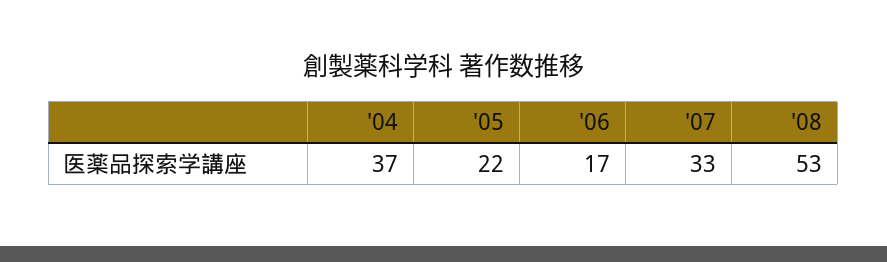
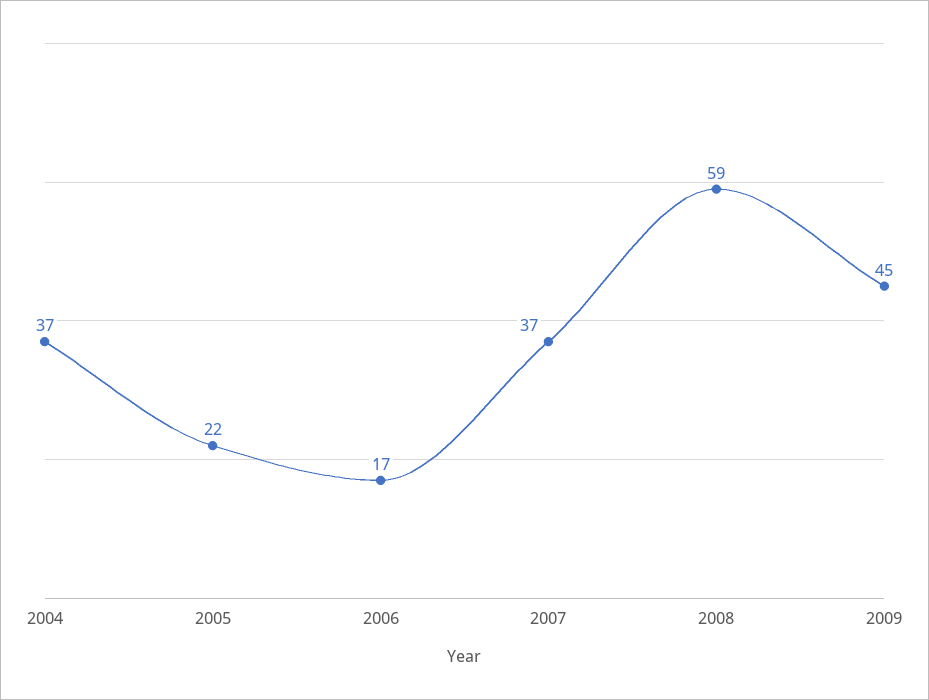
'07: 33 -> 37
'08: 53 -> 59
2009: none -> 45

